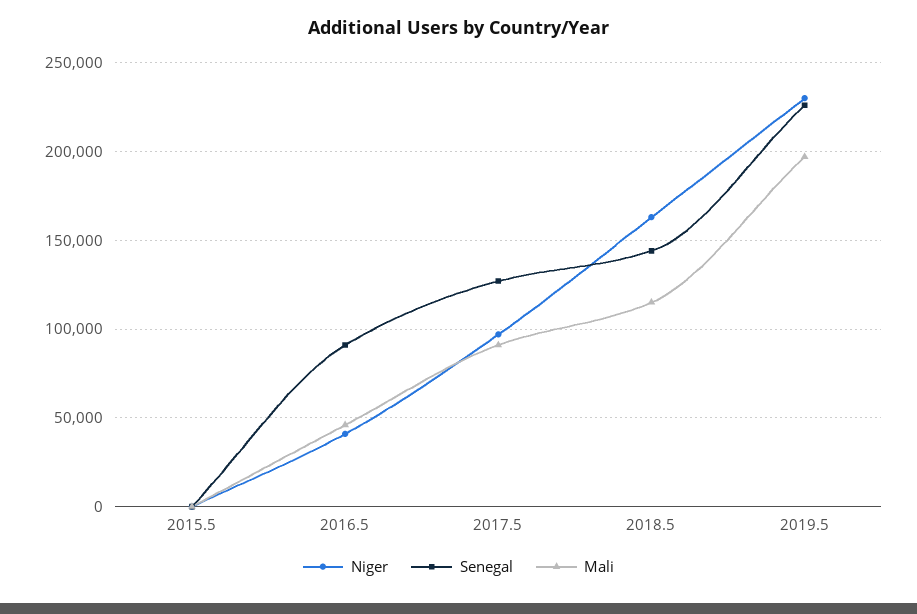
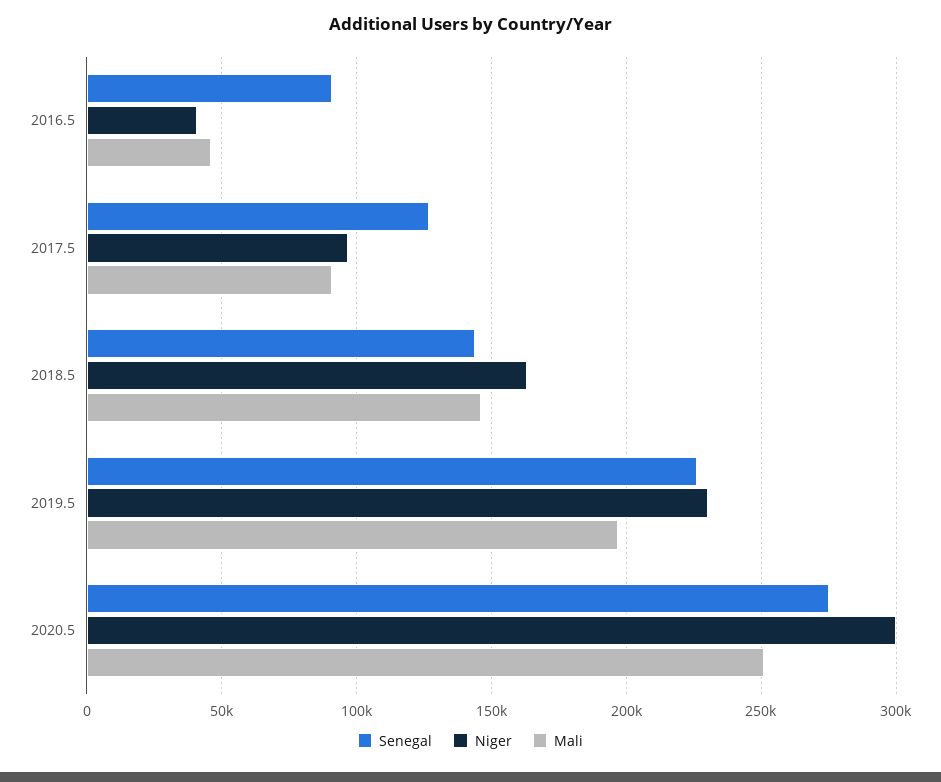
Niger, 2015.5: 0 -> none
Senegal, 2015.5: 0 -> none
Mali, 2015.5: 0 -> none
Mali, 2018.5: 115000 -> 145000
Senegal, 2020.5: none -> 275000
Niger, 2020.5: none -> 300000
Mali, 2020.5: none -> 250000

